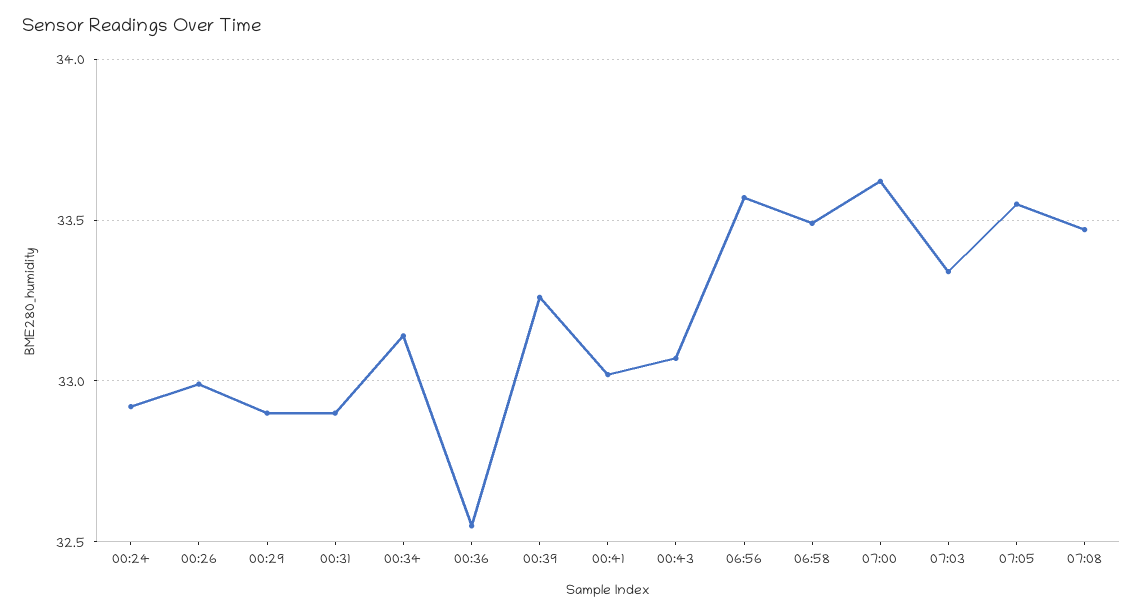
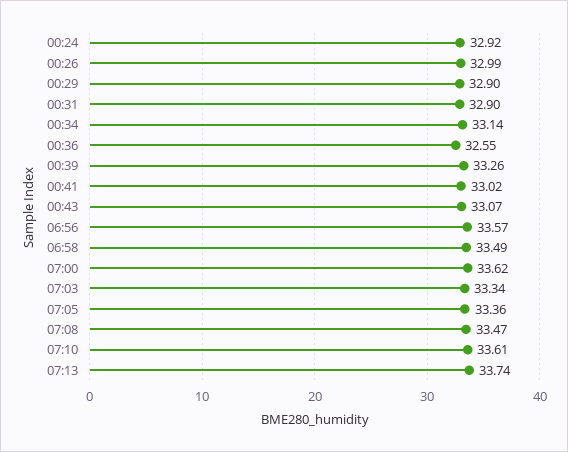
07:05: 33.55 -> 33.36
07:10: none -> 33.61
07:13: none -> 33.74

